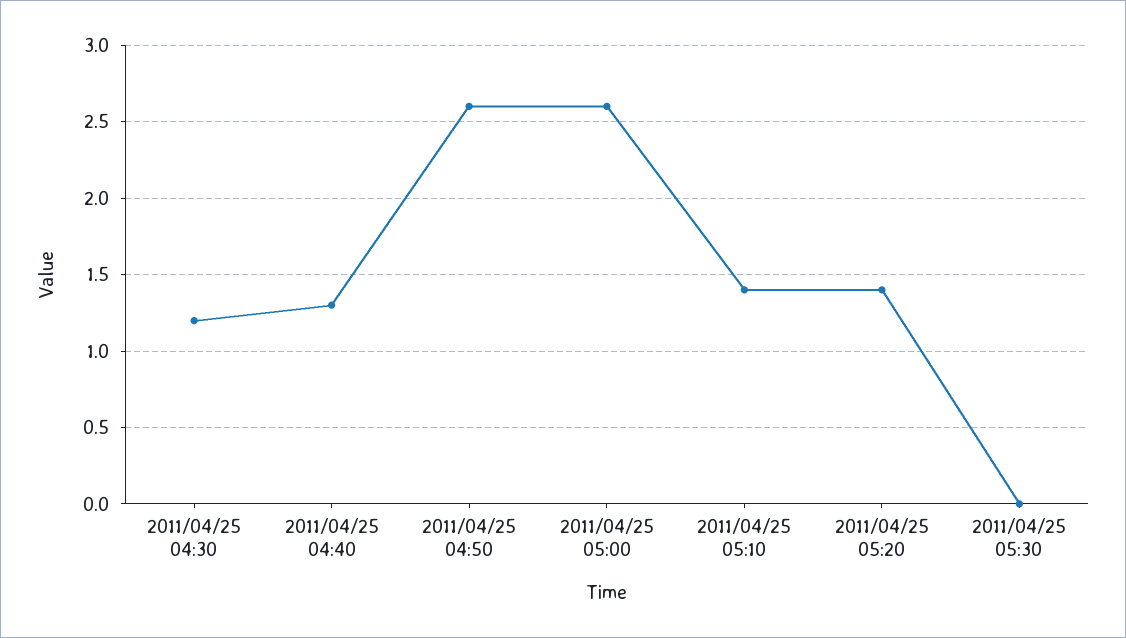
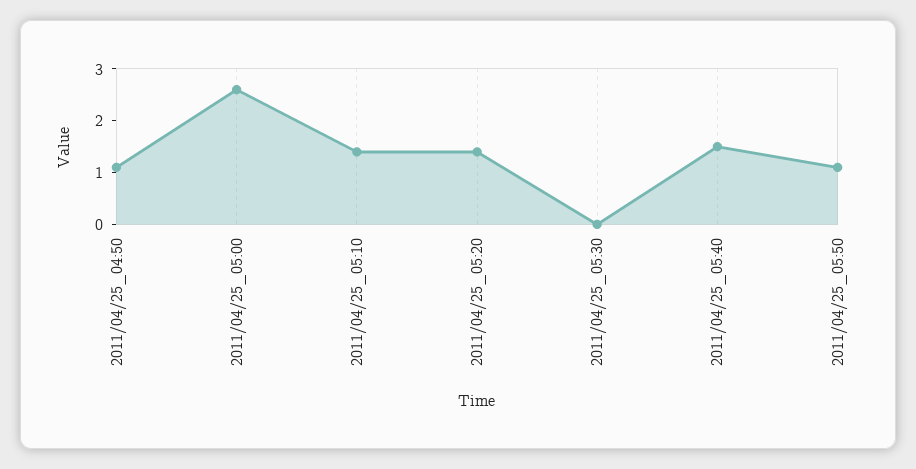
2011/04/25 04:30: 1.2 -> none
2011/04/25 04:40: 1.3 -> none
2011/04/25 04:50: 2.6 -> 1
2011/04/25_05:40: none -> 1.5
2011/04/25_05:50: none -> 1

